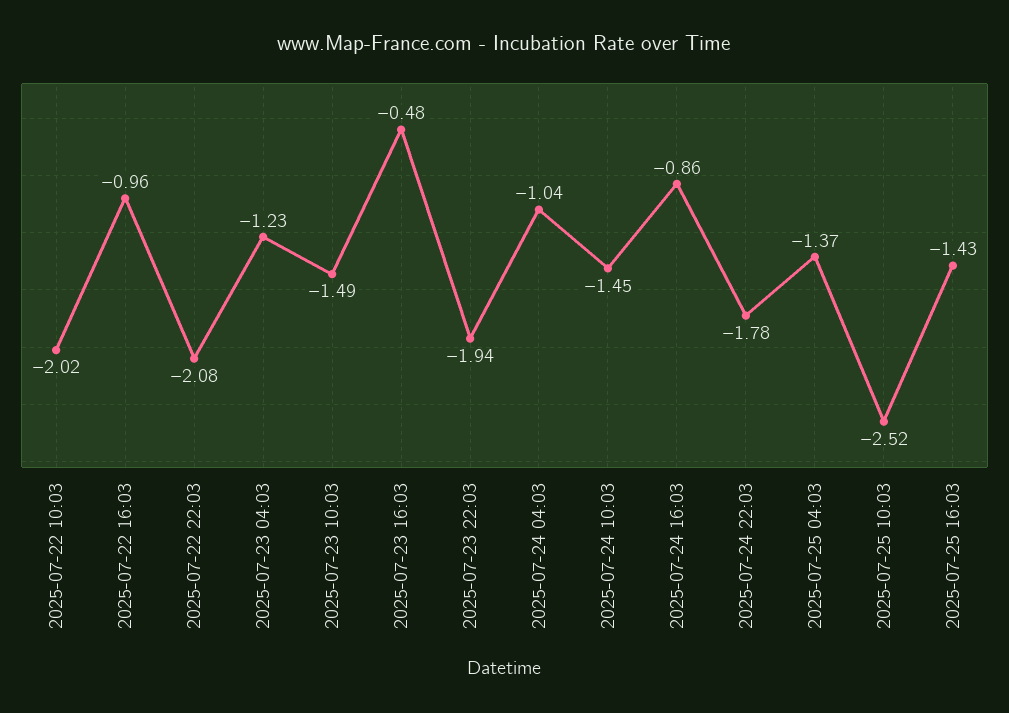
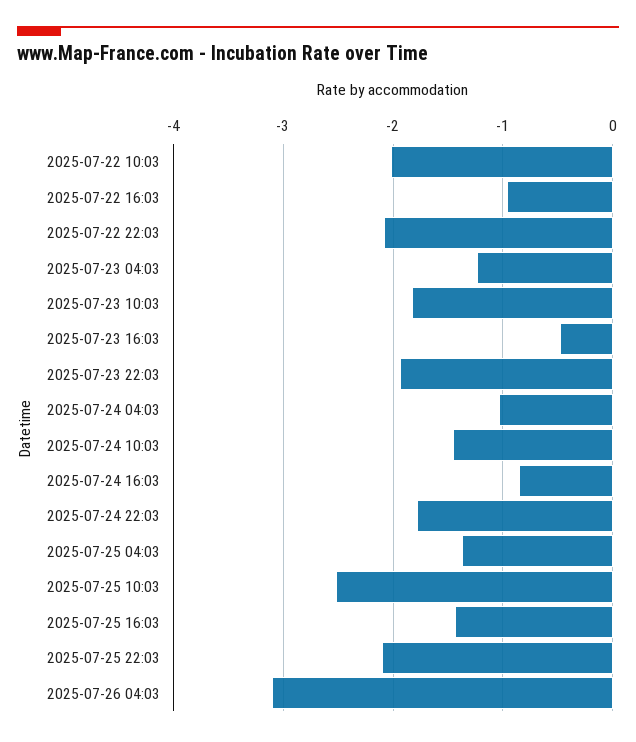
2025-07-23 10:03: -1.49 -> -1.8
2025-07-25 22:03: none -> -2.1
2025-07-26 04:03: none -> -3.1

